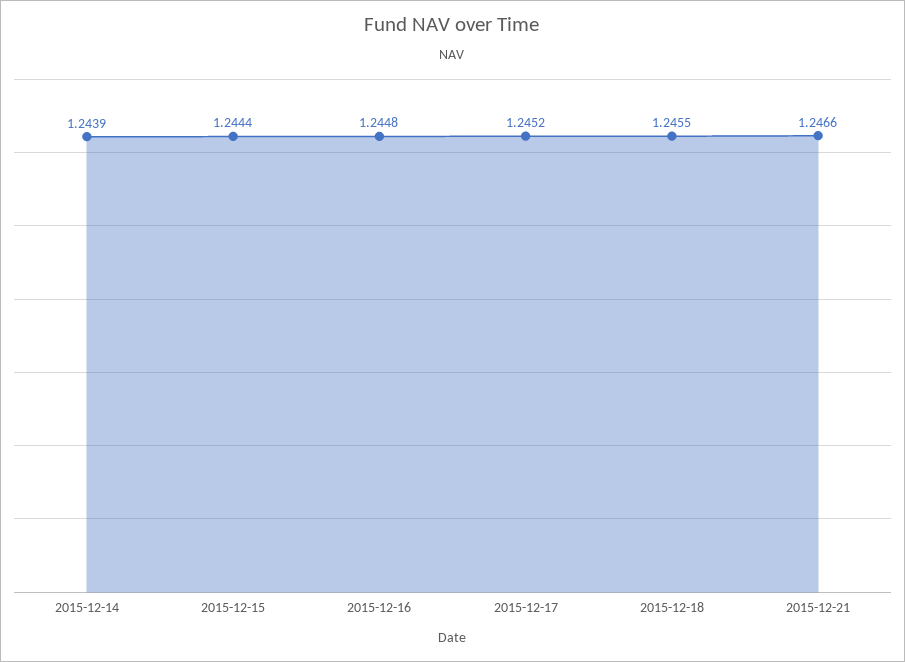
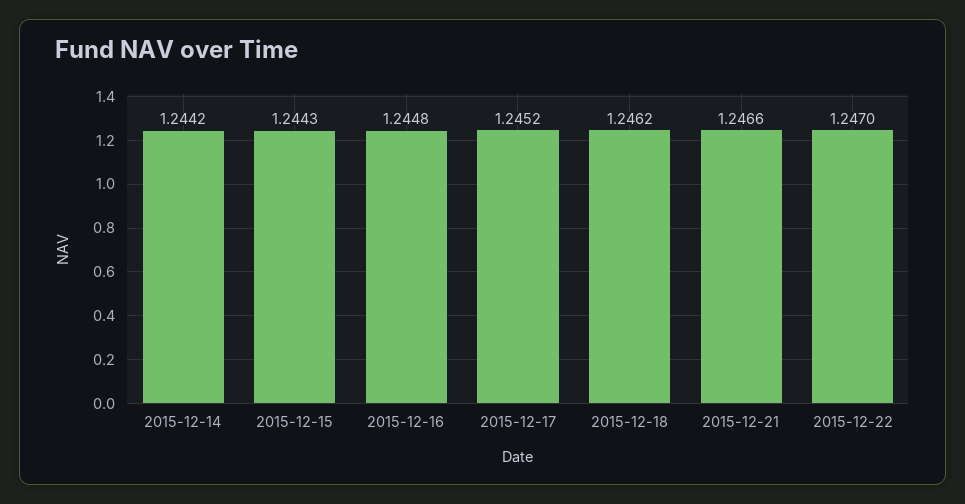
2015-12-14: 1.2439 -> 1.2442
2015-12-15: 1.2444 -> 1.2443
2015-12-18: 1.2455 -> 1.2462
2015-12-22: none -> 1.247

